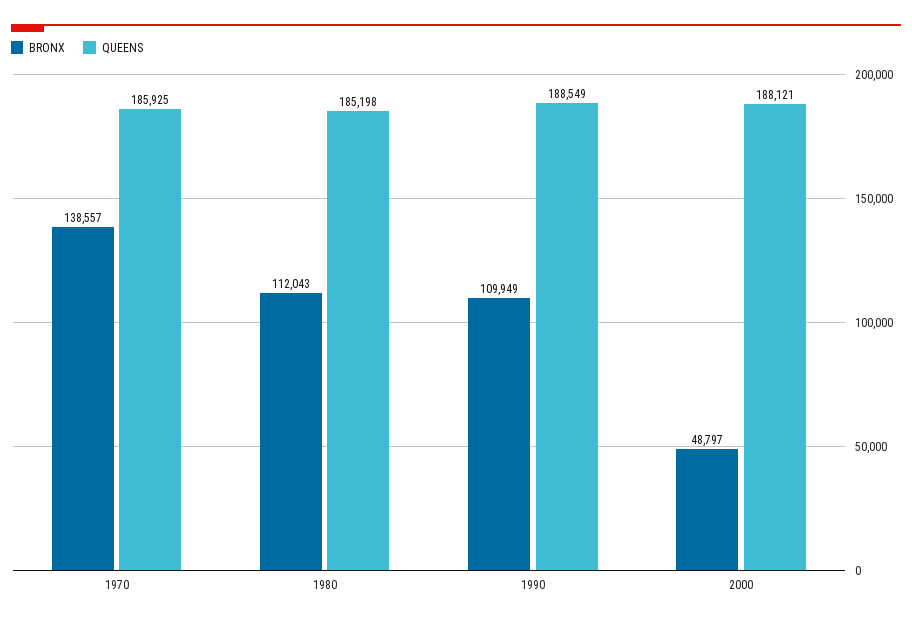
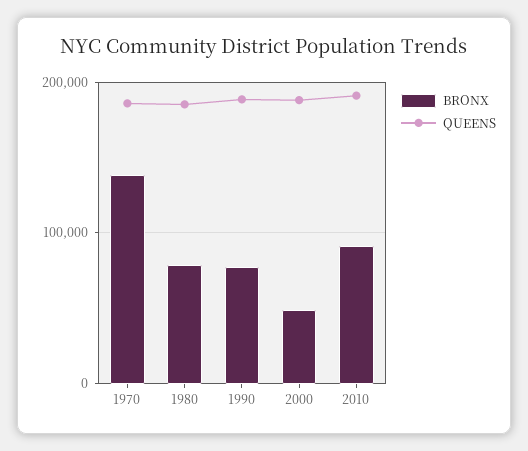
BRONX, 1980: 112043 -> 80000
BRONX, 1990: 109949 -> 80000
BRONX, 2010: none -> 90000
QUEENS, 2010: none -> 190000

